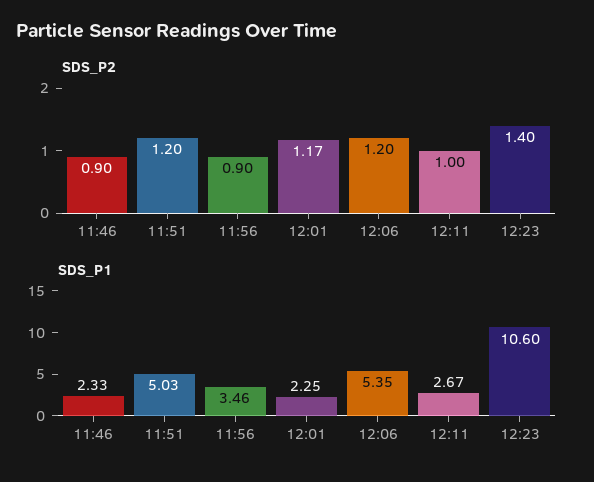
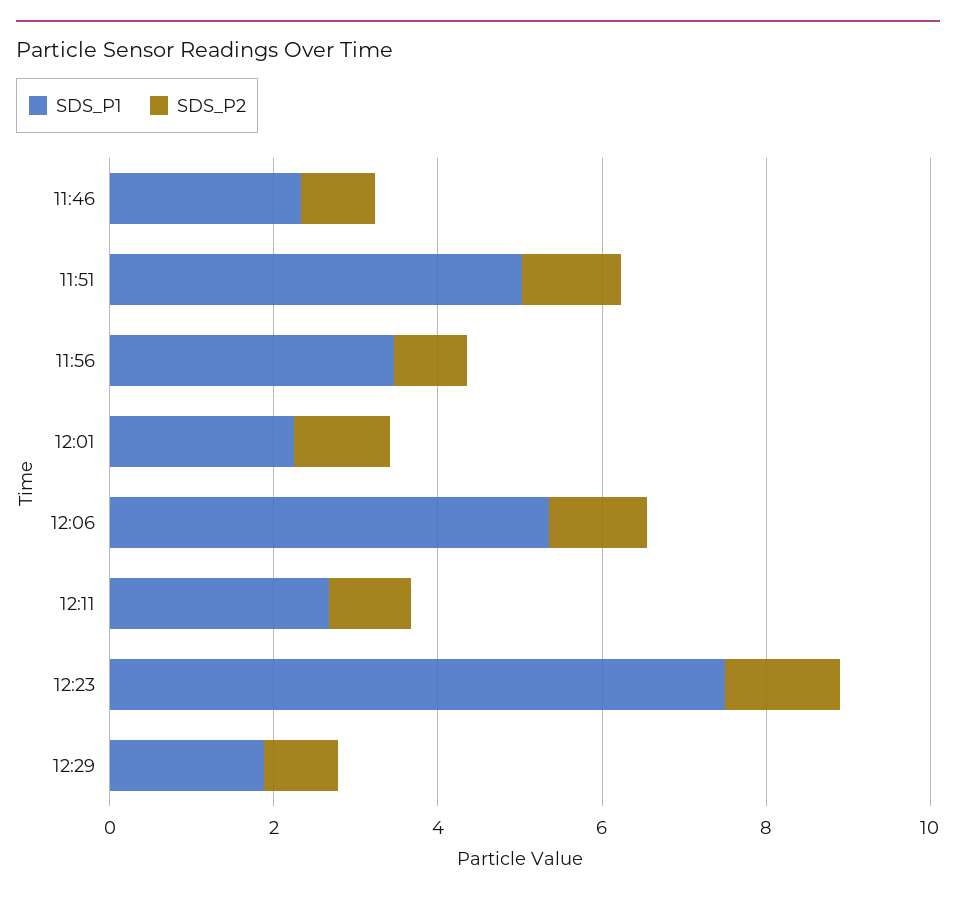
SDS_P1, 12:23: 10.6 -> 7.5
SDS_P1, 12:29: none -> 2
SDS_P2, 12:29: none -> 1

